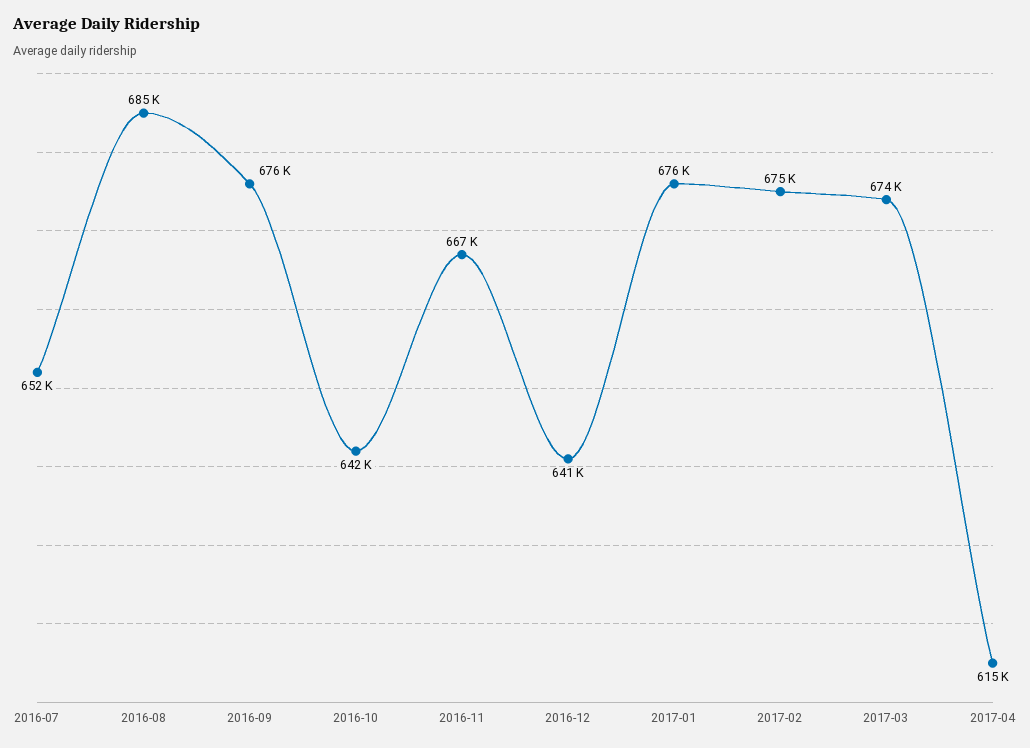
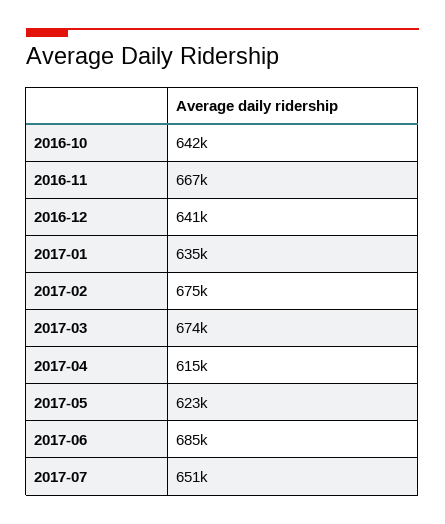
2016-07: 652000 -> none
2016-08: 685000 -> none
2016-09: 676000 -> none
2017-01: 676000 -> 635000
2017-05: none -> 623000
2017-06: none -> 685000
2017-07: none -> 651000

